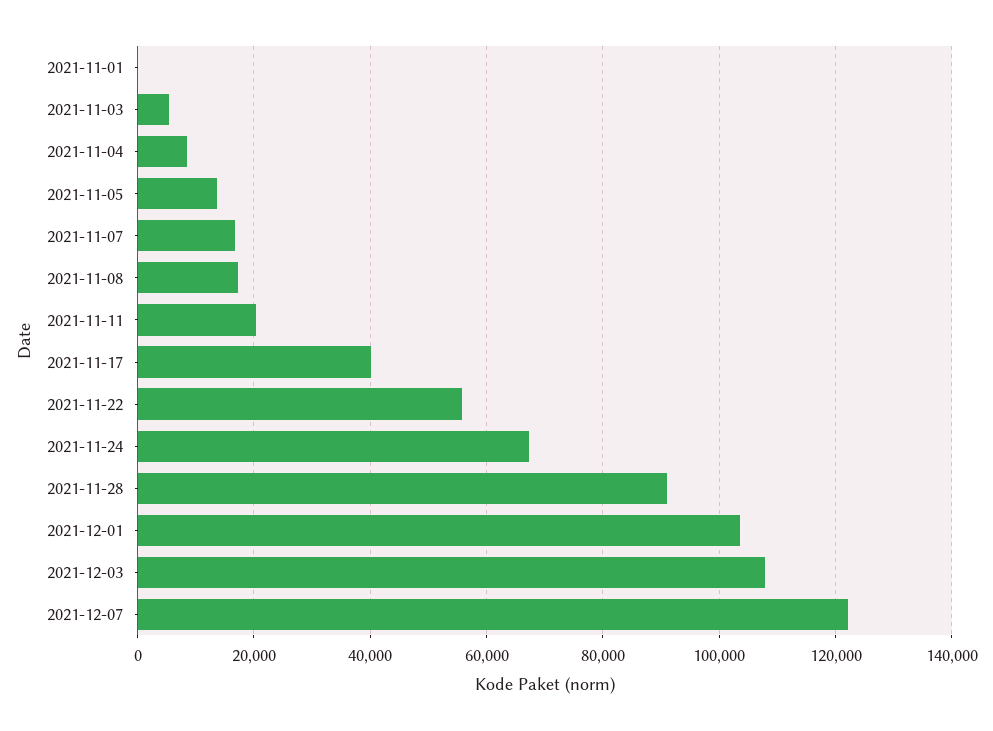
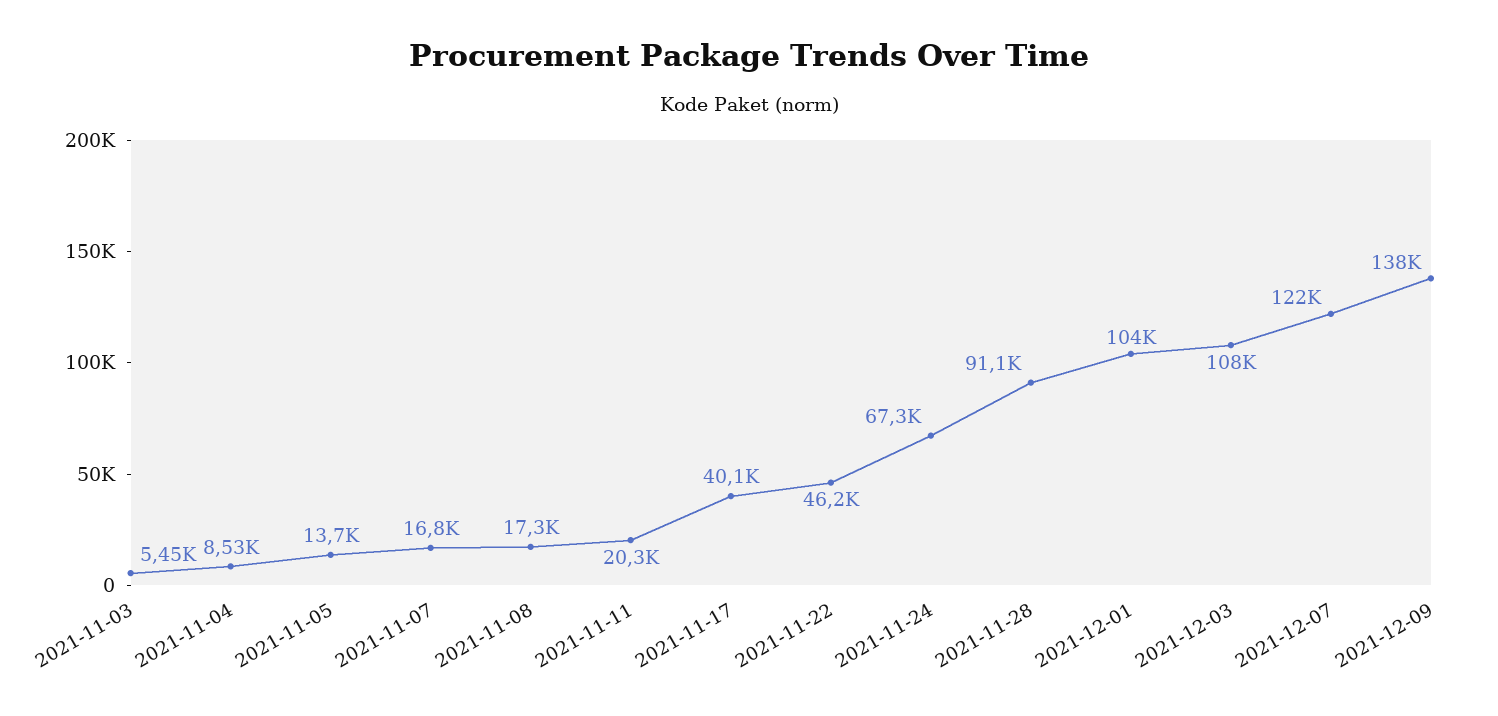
2021-11-01: 0 -> none
2021-11-22: 56000 -> 46200
2021-12-09: none -> 138000

